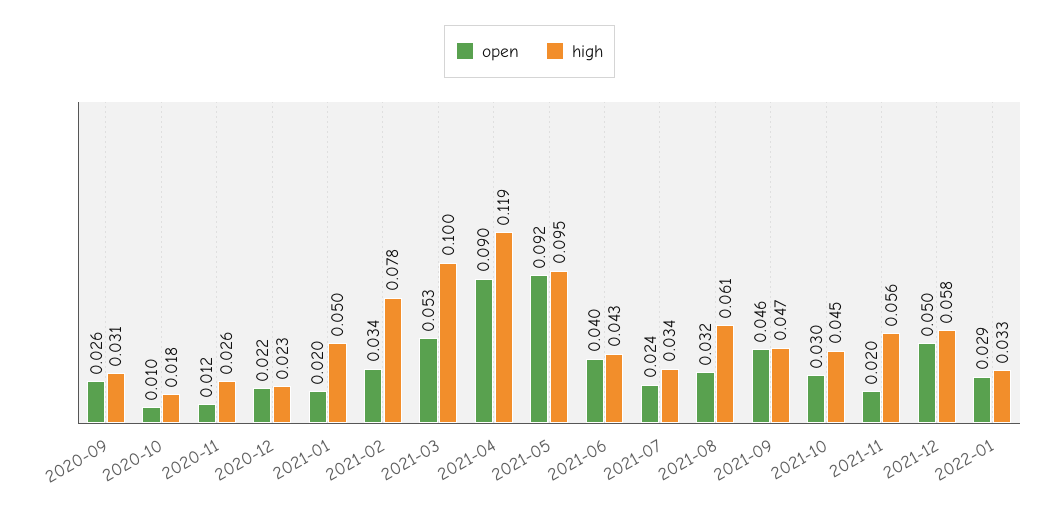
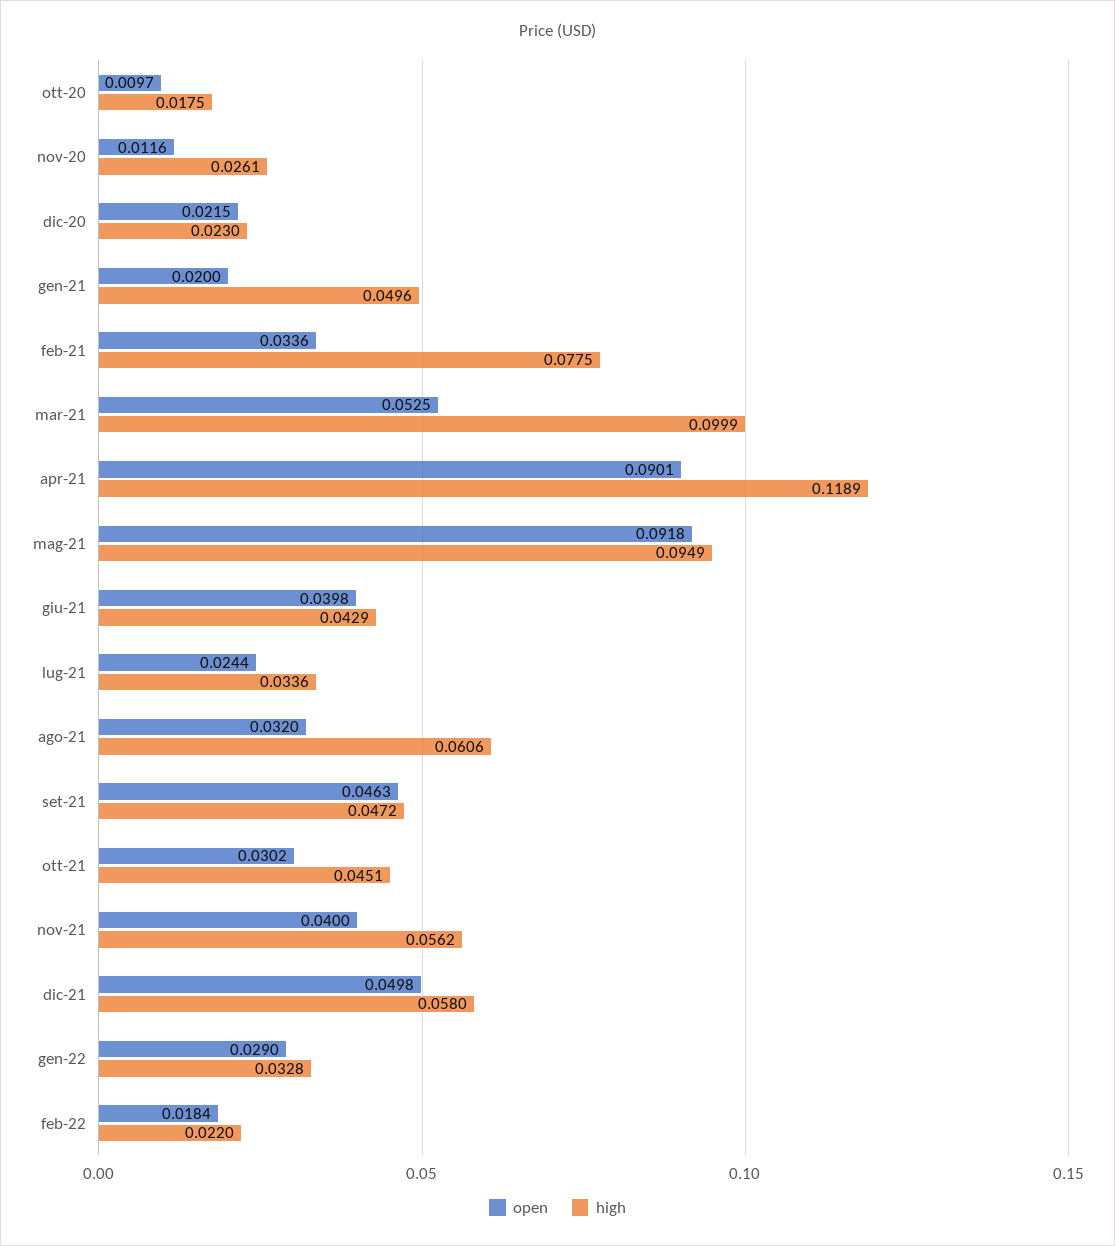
open, 2020-09: 0.026 -> none
high, 2020-09: 0.031 -> none
open, 2021-11: 0.02 -> 0.04
open, feb-22: none -> 0.0184
high, feb-22: none -> 0.022

